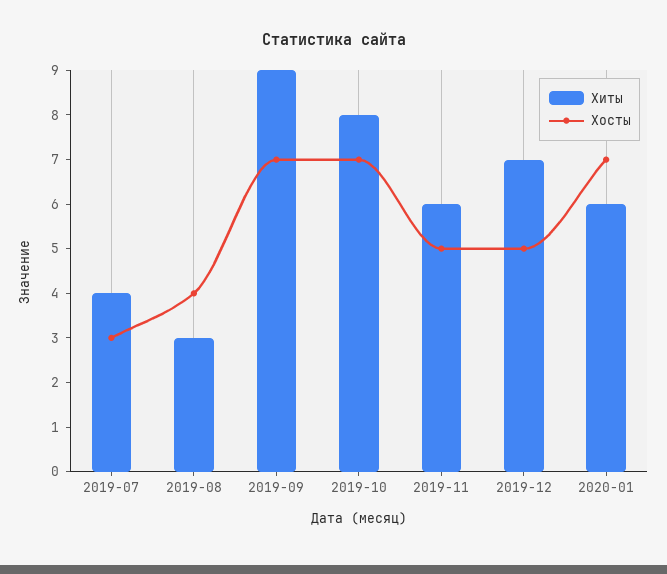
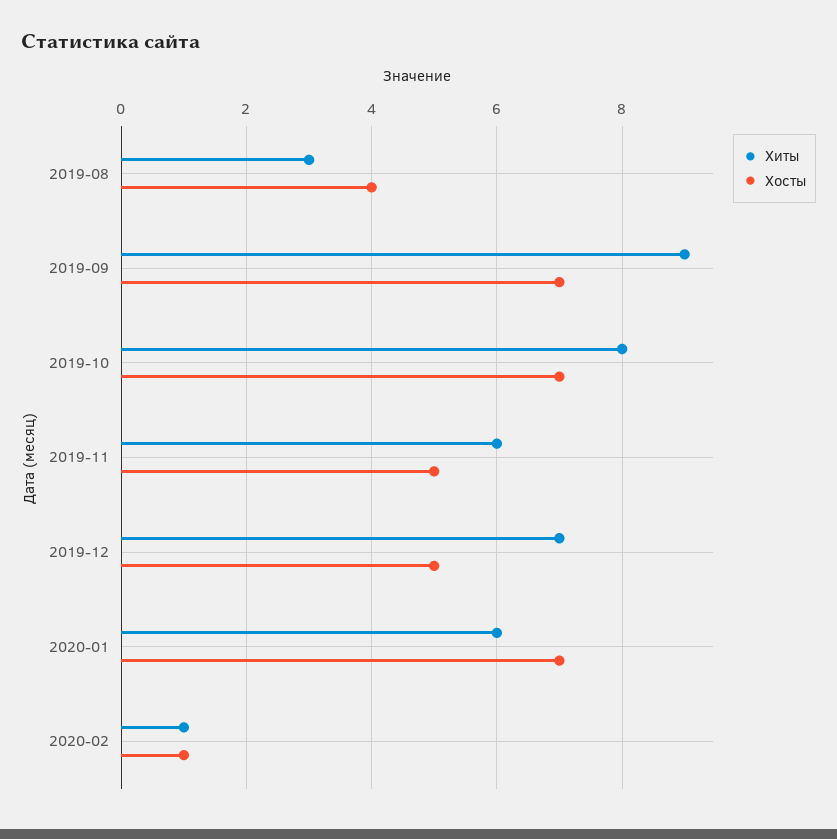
Хиты, 2019-07: 4 -> none
Хосты, 2019-07: 3 -> none
Хиты, 2020-02: none -> 1
Хосты, 2020-02: none -> 1

